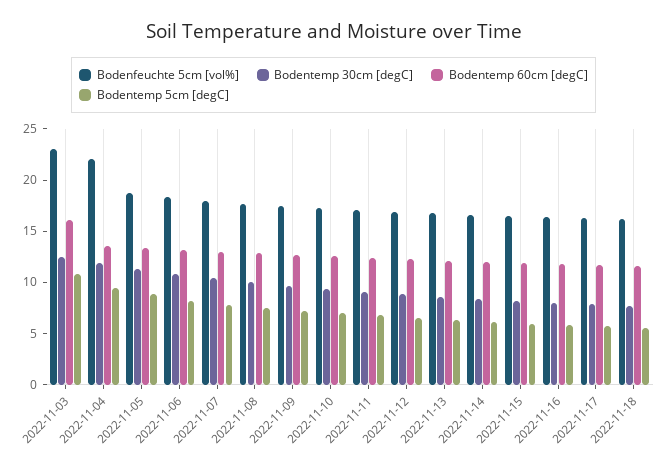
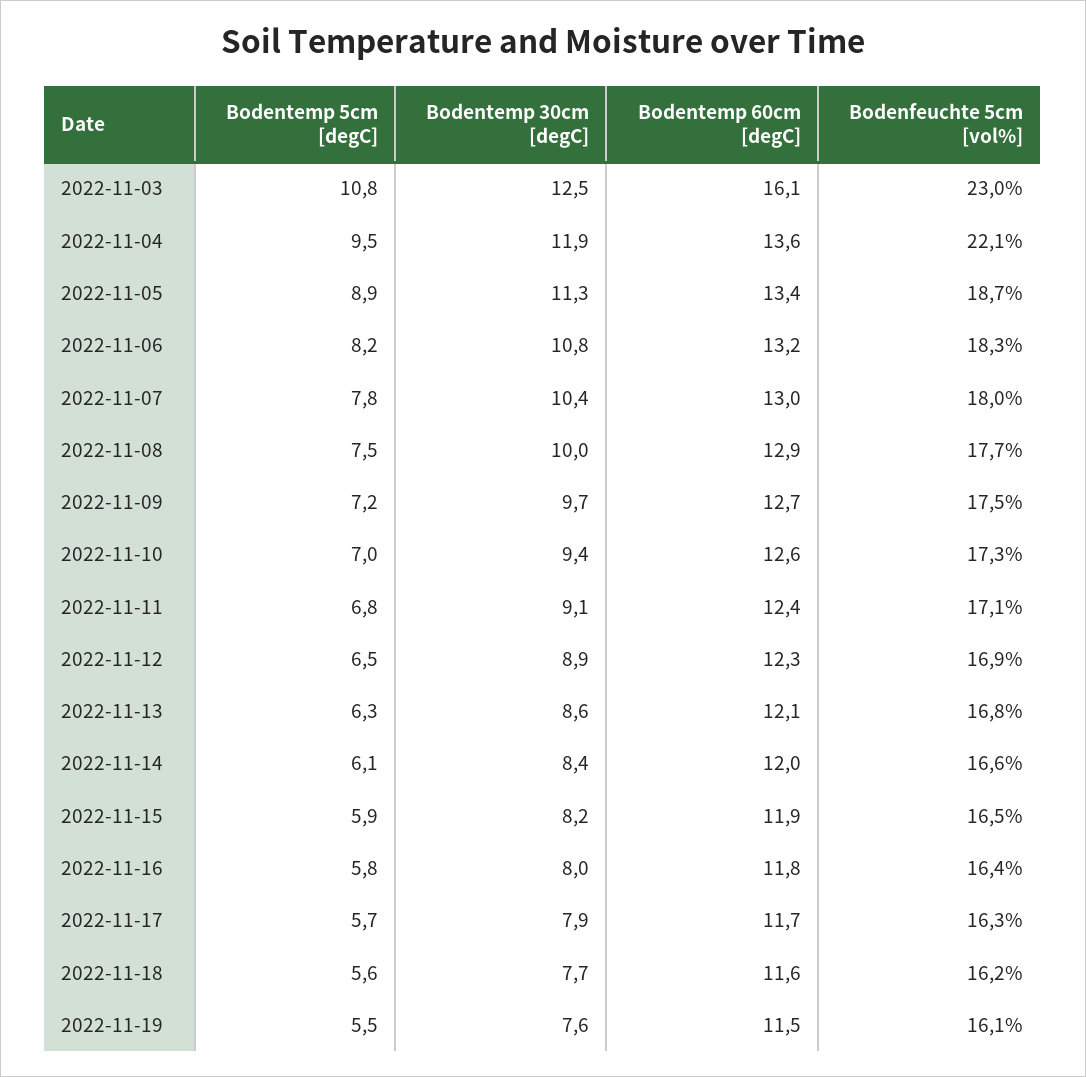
Bodentemp 5cm [degC], 2022-11-19: none -> 5.5
Bodentemp 30cm [degC], 2022-11-19: none -> 7.6
Bodentemp 60cm [degC], 2022-11-19: none -> 11.5
Bodenfeuchte 5cm [vol%], 2022-11-19: none -> 16.1

